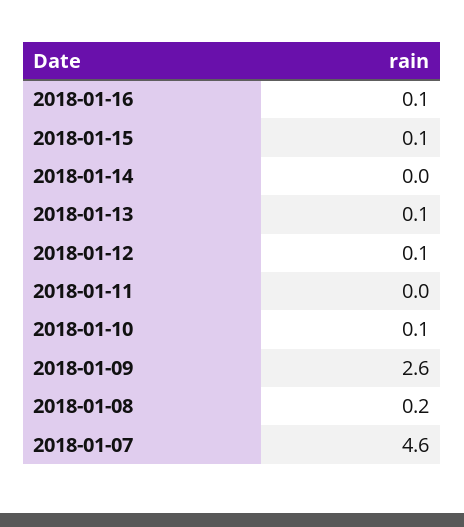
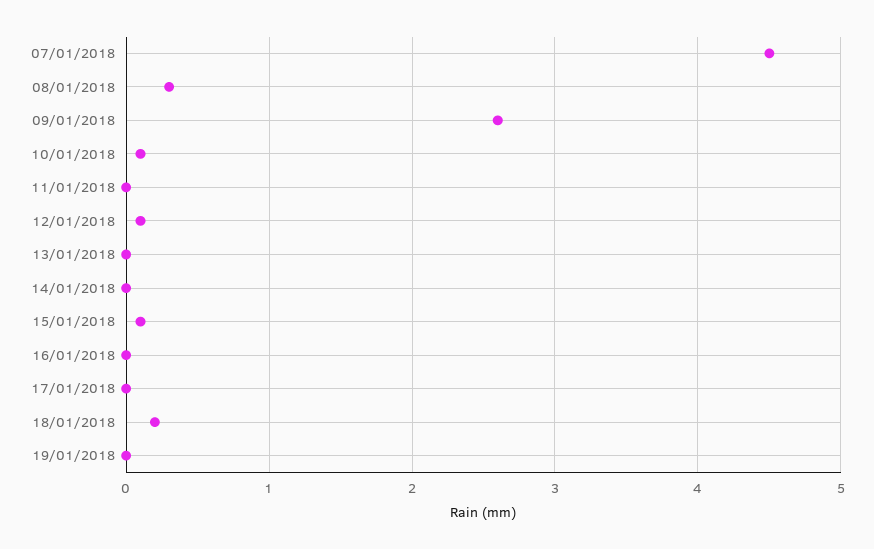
2018-01-16: 0.1 -> 0
2018-01-13: 0.1 -> 0
2018-01-08: 0.2 -> 0.3
2018-01-07: 4.6 -> 4.5
17/01/2018: none -> 0
18/01/2018: none -> 0.2
19/01/2018: none -> 0

